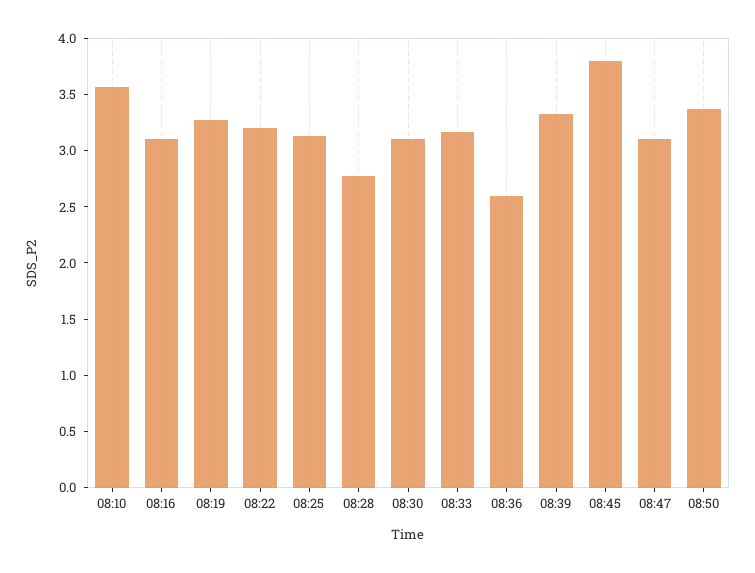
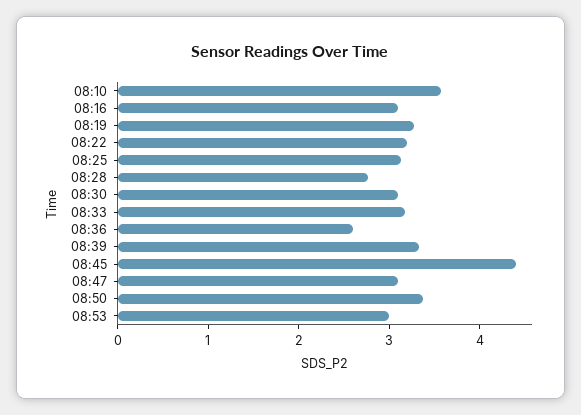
08:45: 3.8 -> 4.4
08:53: none -> 3

